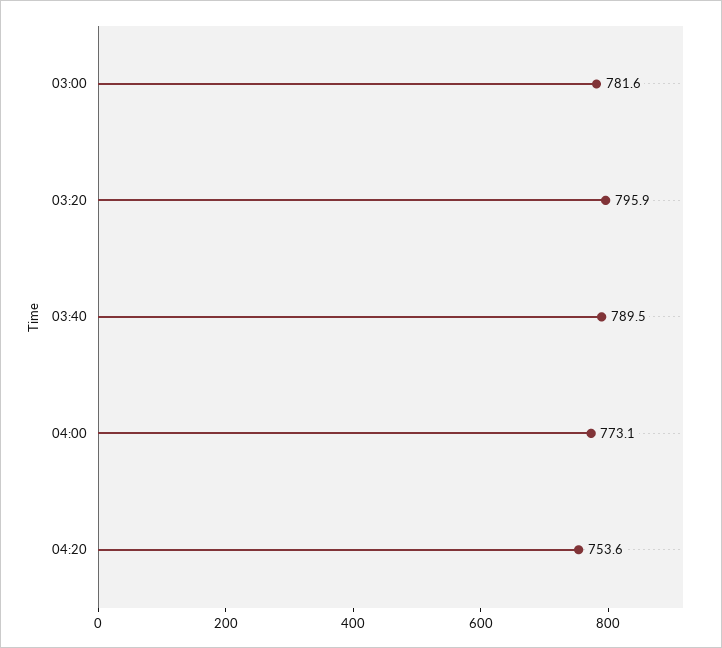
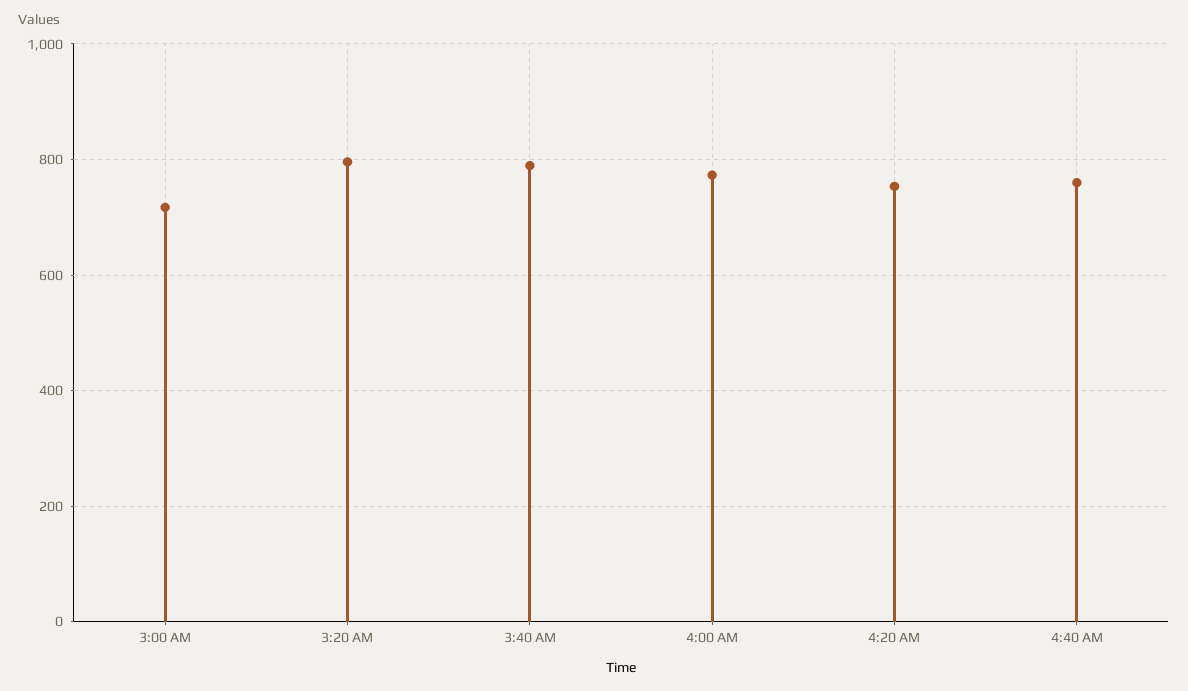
03:00: 781.6 -> 720
4:40 AM: none -> 760

